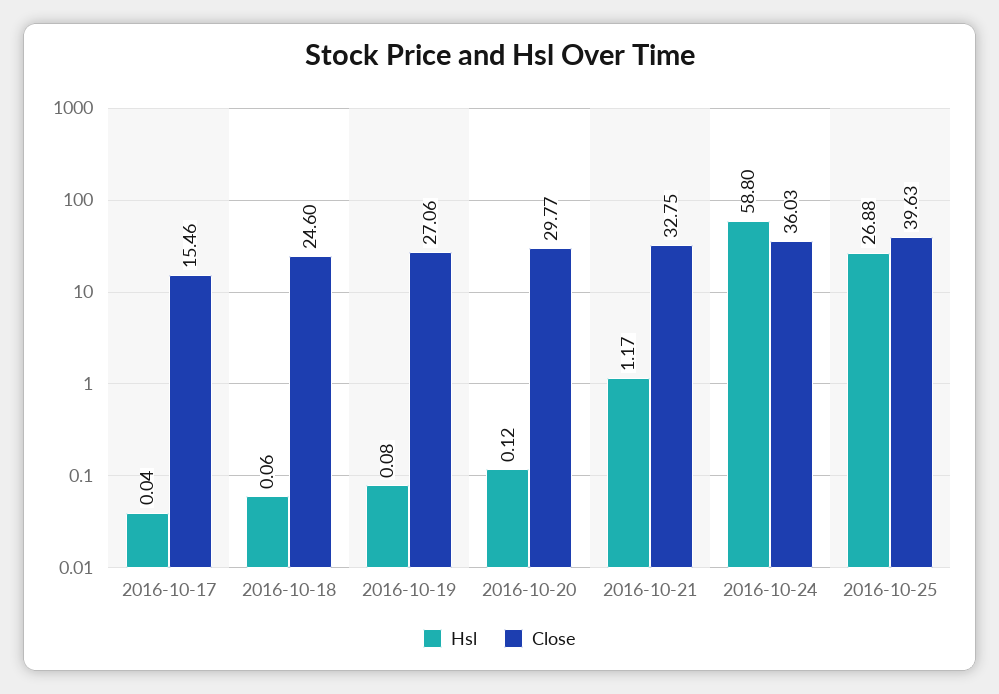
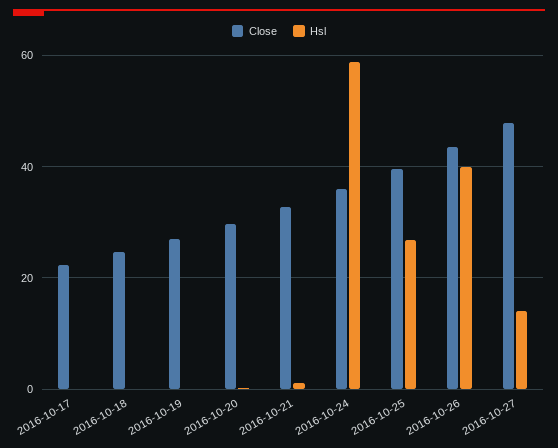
Close, 2016-10-17: 15.46 -> 22
Close, 2016-10-26: none -> 44
Hsl, 2016-10-26: none -> 40
Close, 2016-10-27: none -> 48
Hsl, 2016-10-27: none -> 14

